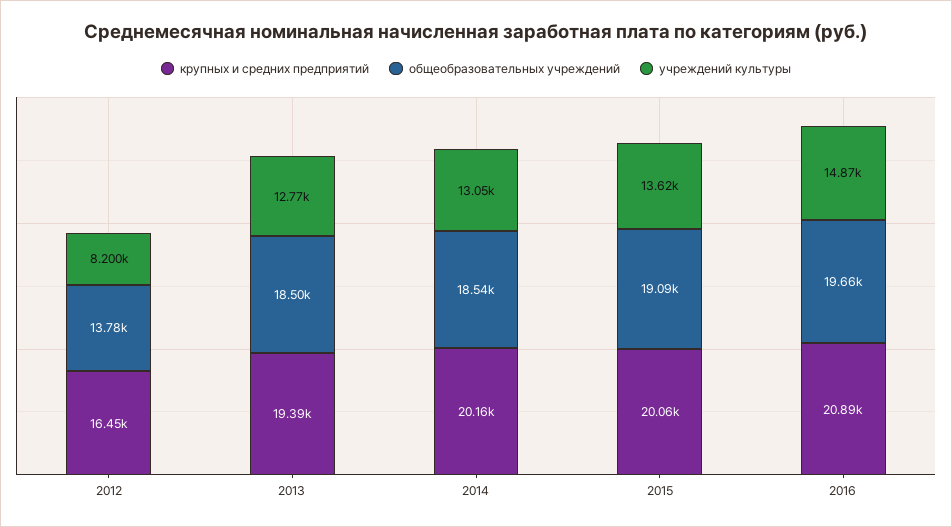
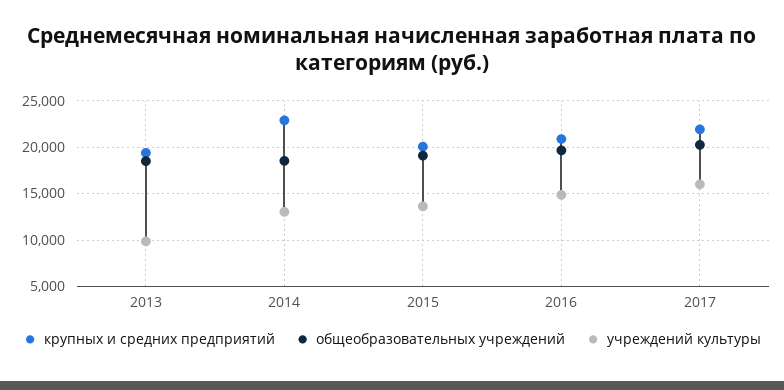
крупных и средних предприятий, 2012: 16450 -> none
общеобразовательных учреждений, 2012: 13780 -> none
учреждений культуры, 2012: 8200 -> none
учреждений культуры, 2013: 12770 -> 10000
крупных и средних предприятий, 2014: 20160 -> 23000
крупных и средних предприятий, 2017: none -> 22000
общеобразовательных учреждений, 2017: none -> 20000
учреждений культуры, 2017: none -> 16000

